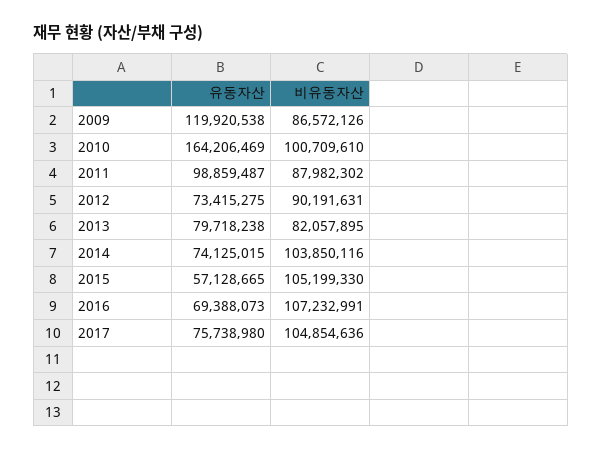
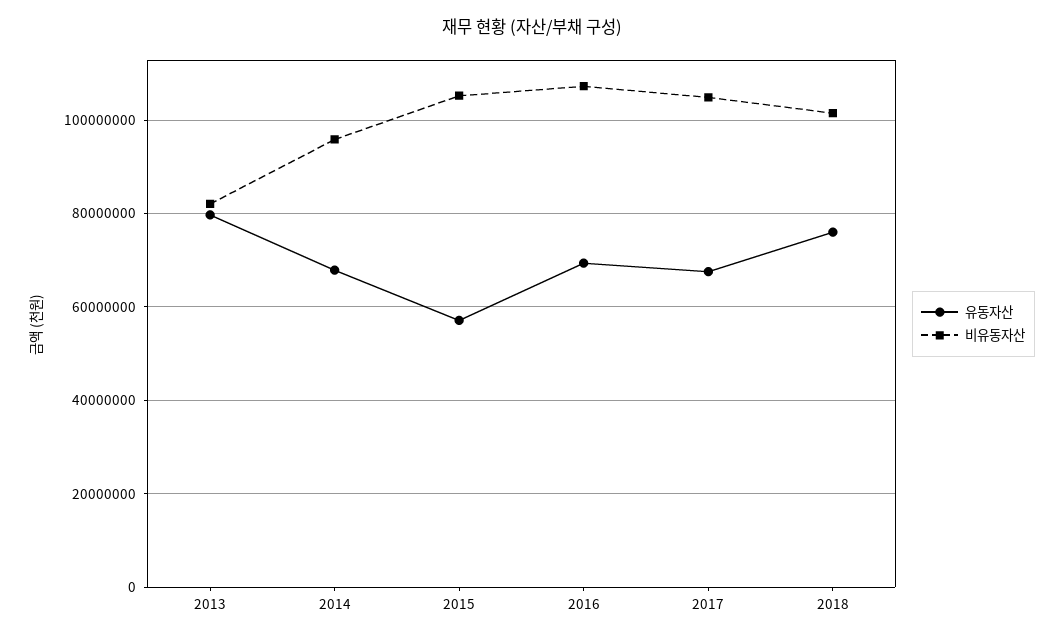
유동자산, 2009: 119920538 -> none
비유동자산, 2009: 86572126 -> none
유동자산, 2010: 164206469 -> none
비유동자산, 2010: 100709610 -> none
유동자산, 2011: 98859487 -> none
비유동자산, 2011: 87982302 -> none
유동자산, 2012: 73415275 -> none
비유동자산, 2012: 90191631 -> none
유동자산, 2014: 74125015 -> 68000000
비유동자산, 2014: 103850116 -> 96000000
유동자산, 2017: 75738980 -> 68000000
유동자산, 2018: none -> 76000000
비유동자산, 2018: none -> 102000000

